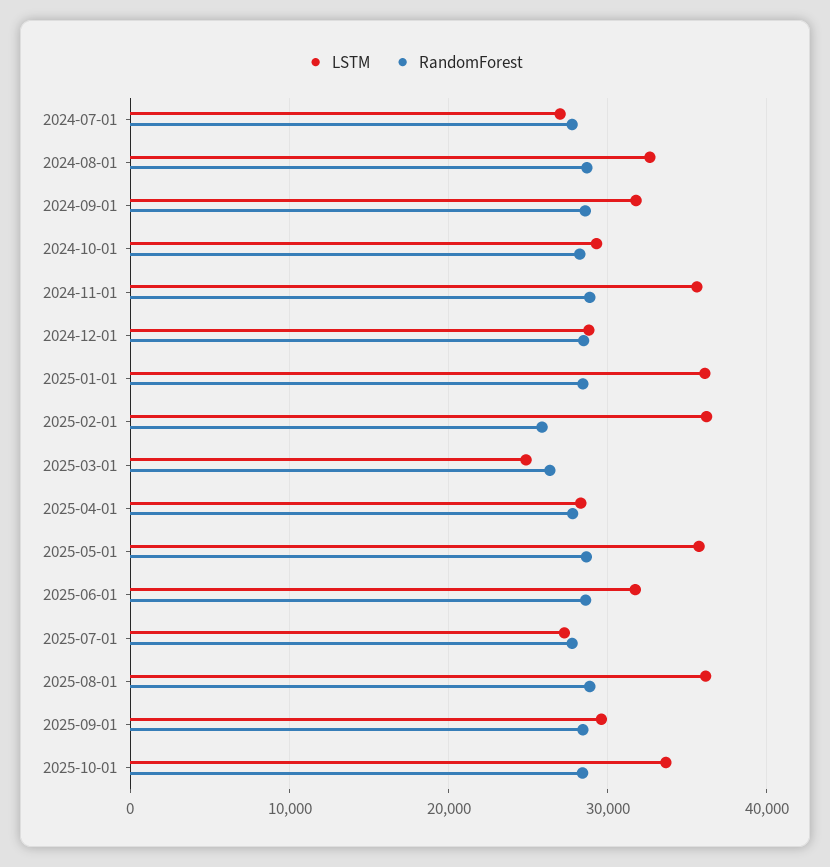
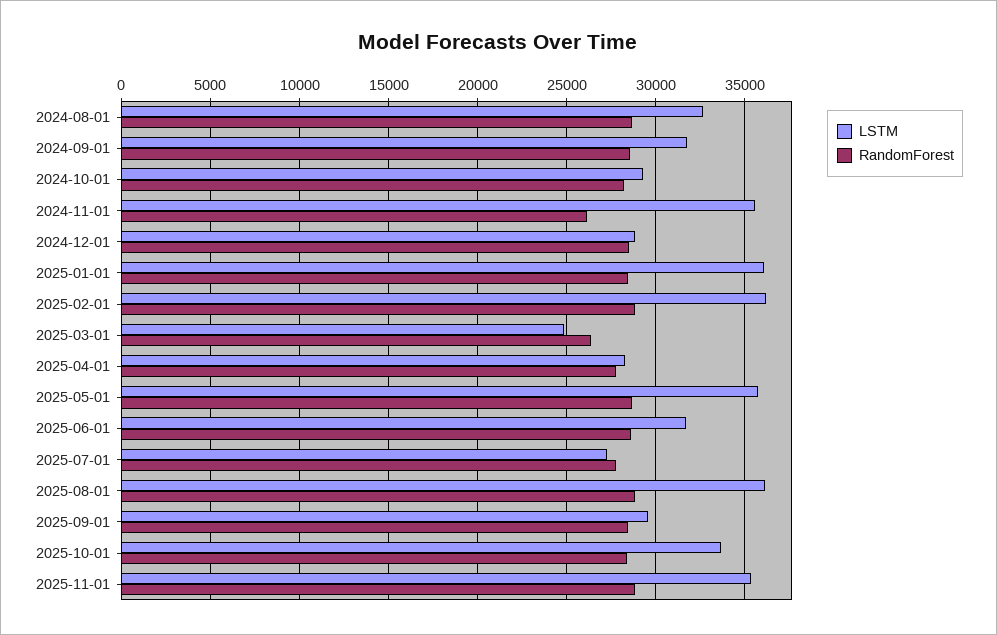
LSTM, 2024-07-01: 27000 -> none
RandomForest, 2024-07-01: 28000 -> none
RandomForest, 2024-11-01: 29000 -> 26000
RandomForest, 2025-02-01: 26000 -> 29000
LSTM, 2025-11-01: none -> 35500
RandomForest, 2025-11-01: none -> 29000

